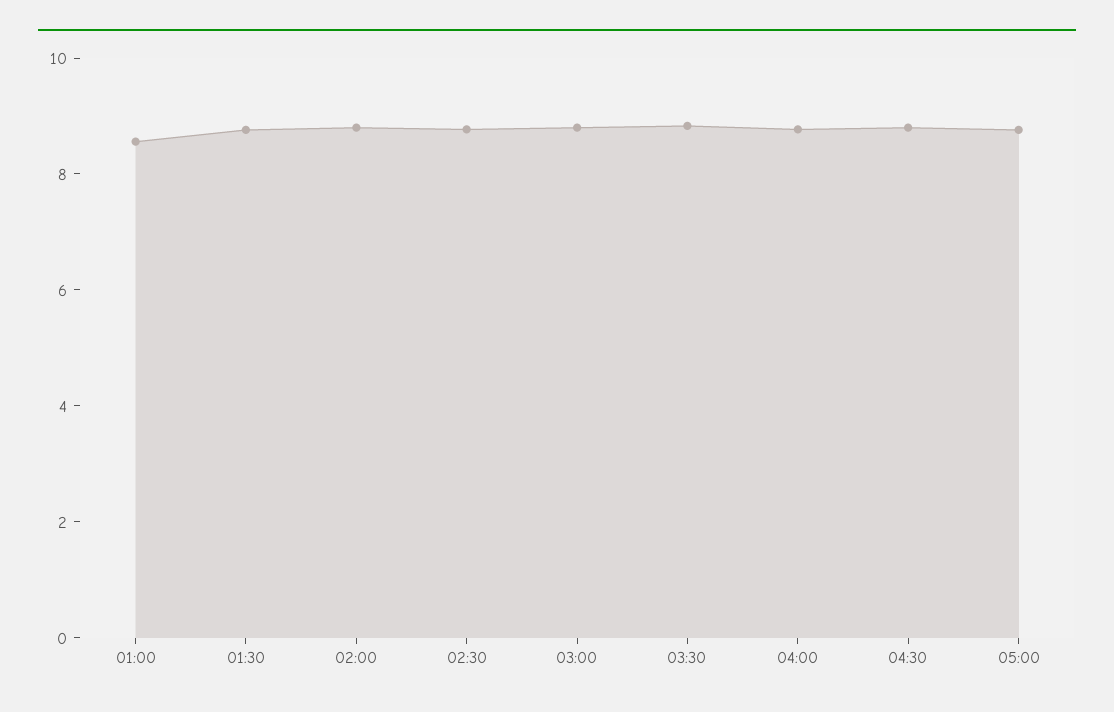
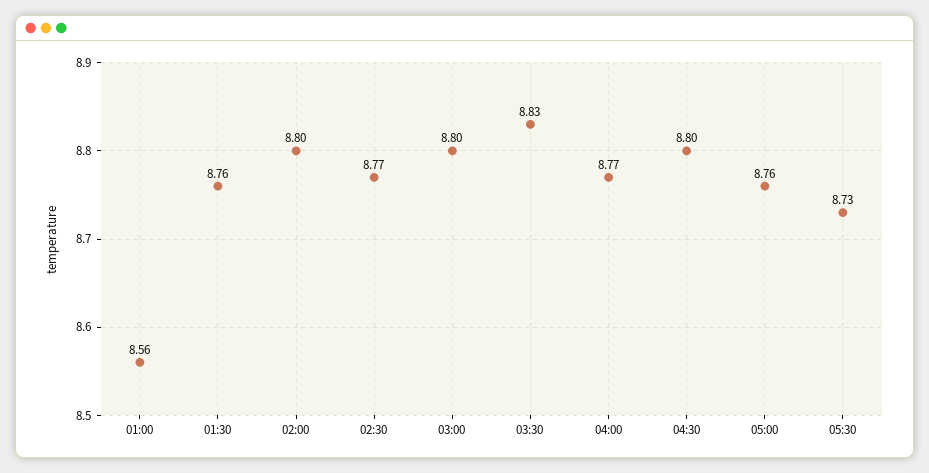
05:30: none -> 8.73

